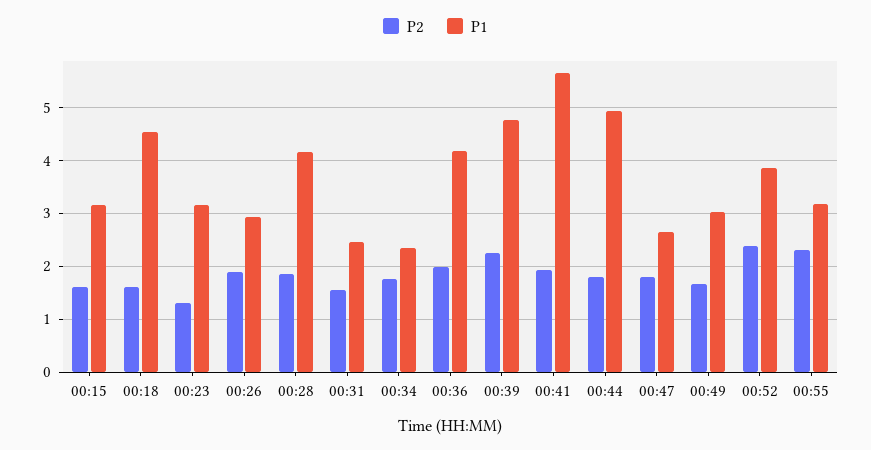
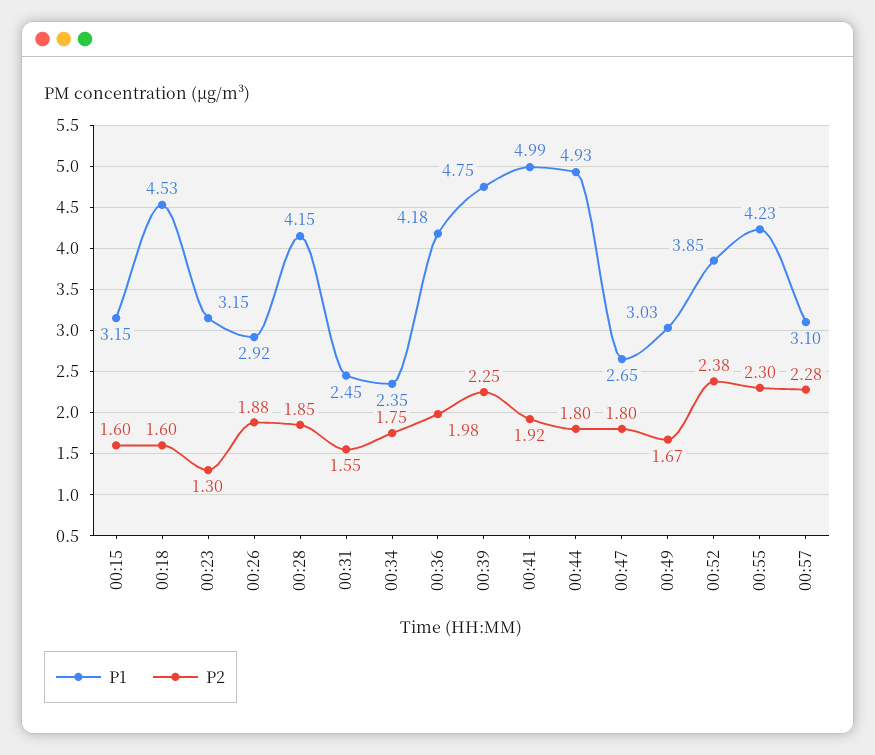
P1, 00:41: 5.6 -> 4.99
P1, 00:55: 3.2 -> 4.23
P1, 00:57: none -> 3.1
P2, 00:57: none -> 2.28

